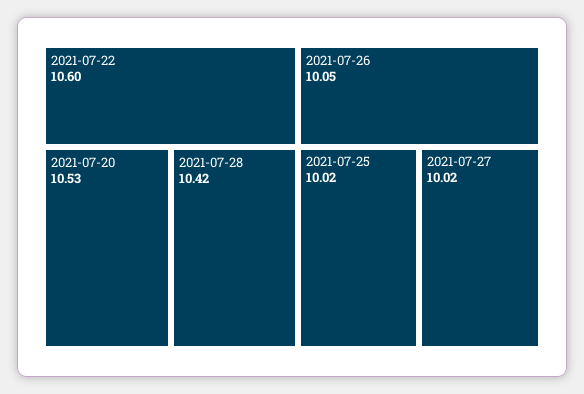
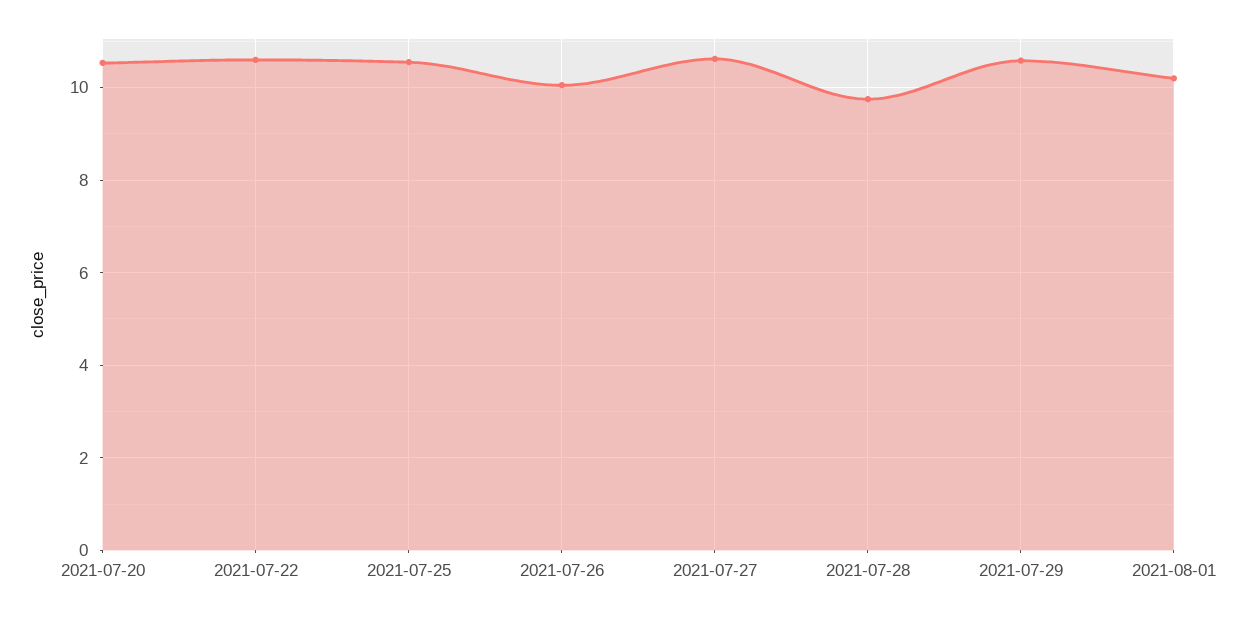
2021-07-28: 10.42 -> 9.8
2021-07-25: 10.02 -> 10.6
2021-07-27: 10.02 -> 10.6
2021-07-29: none -> 10.6
2021-08-01: none -> 10.2

